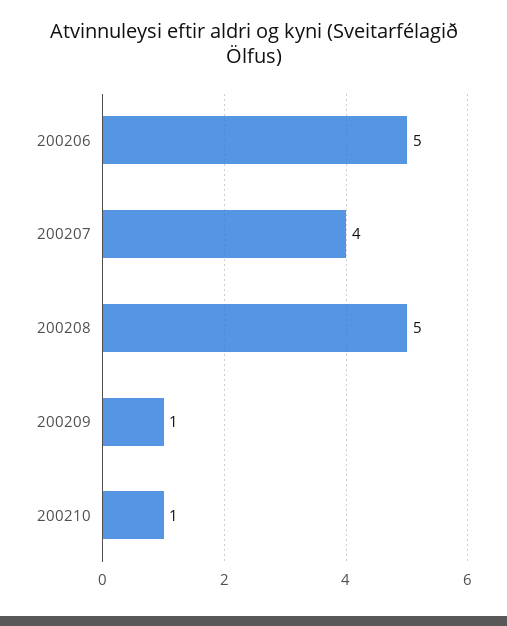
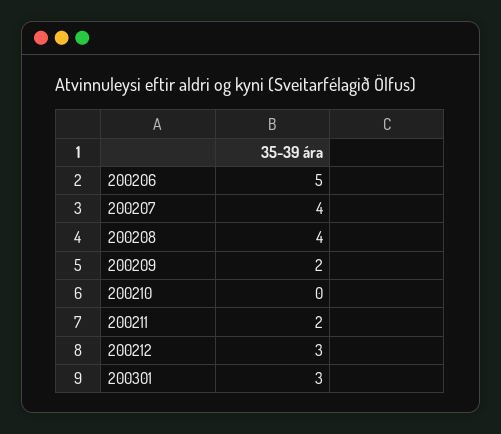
200208: 5 -> 4
200209: 1 -> 2
200210: 1 -> 0
200211: none -> 2
200212: none -> 3
200301: none -> 3

